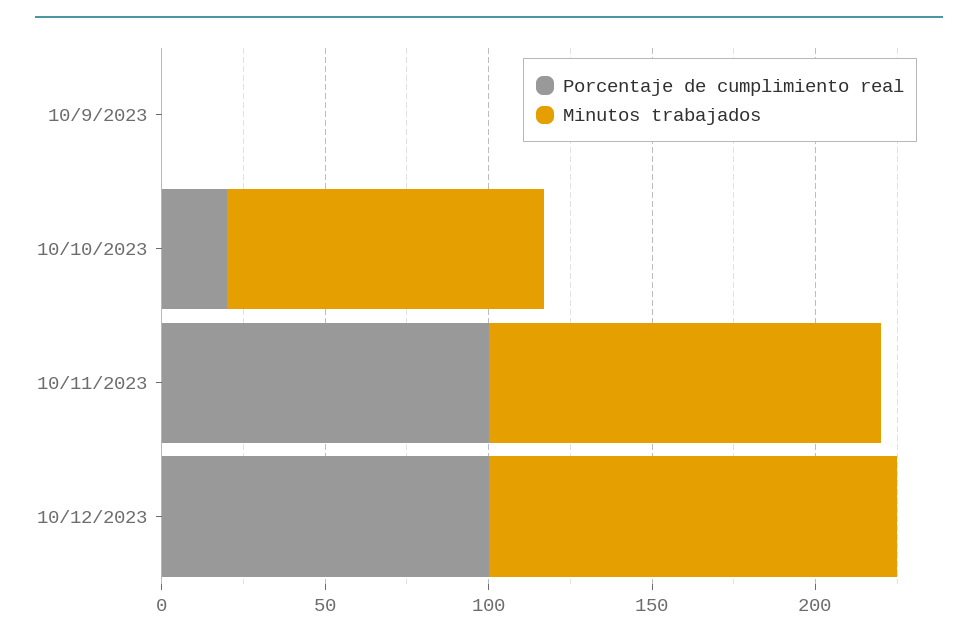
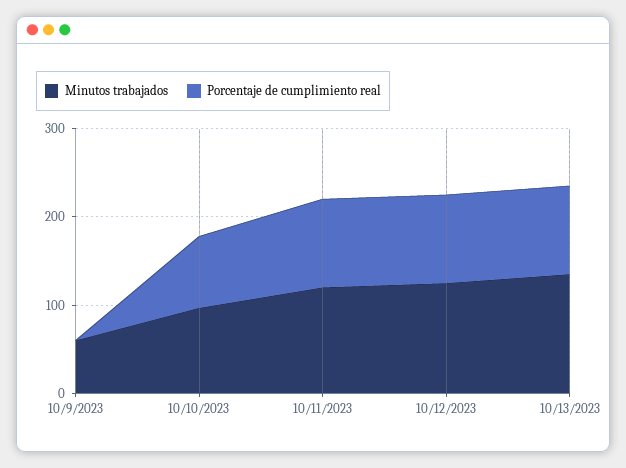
Minutos trabajados, 10/9/2023: 0 -> 60
Porcentaje de cumplimiento real, 10/10/2023: 20 -> 80
Minutos trabajados, 10/13/2023: none -> 140
Porcentaje de cumplimiento real, 10/13/2023: none -> 100

